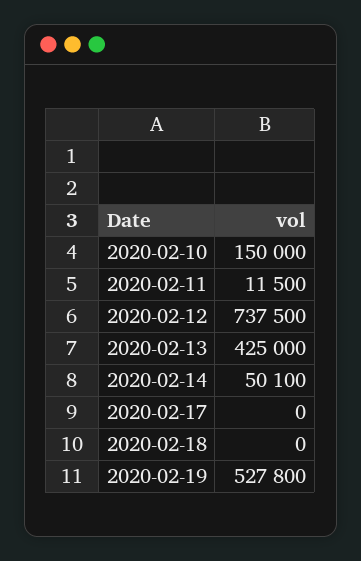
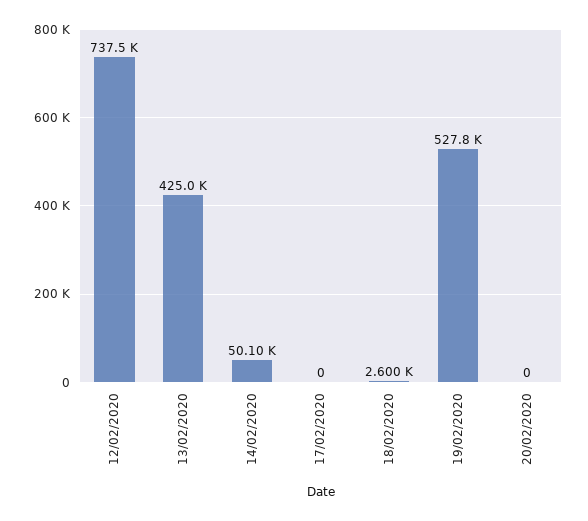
2020-02-10: 150000 -> none
2020-02-11: 11500 -> none
2020-02-18: 0 -> 2600
20/02/2020: none -> 0

